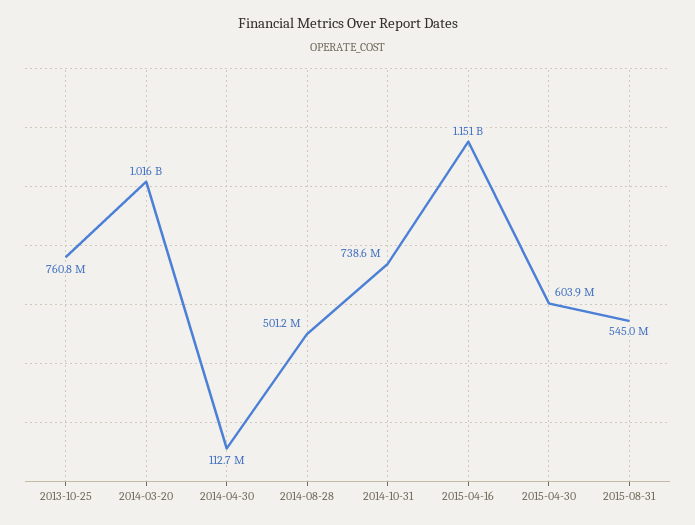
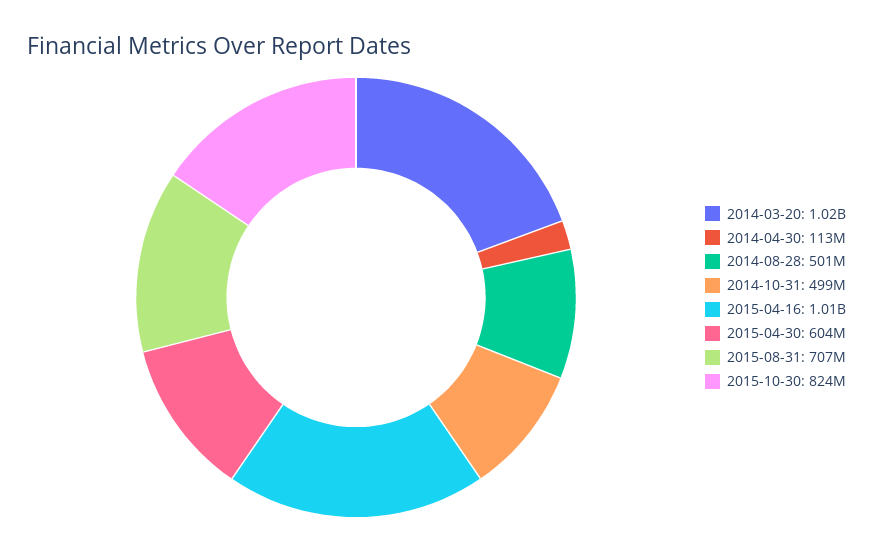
2013-10-25: 760800000 -> none
2014-10-31: 738600000 -> 499000000
2015-04-16: 1151000000 -> 1010000000
2015-08-31: 545000000 -> 707000000
2015-10-30: none -> 824000000

